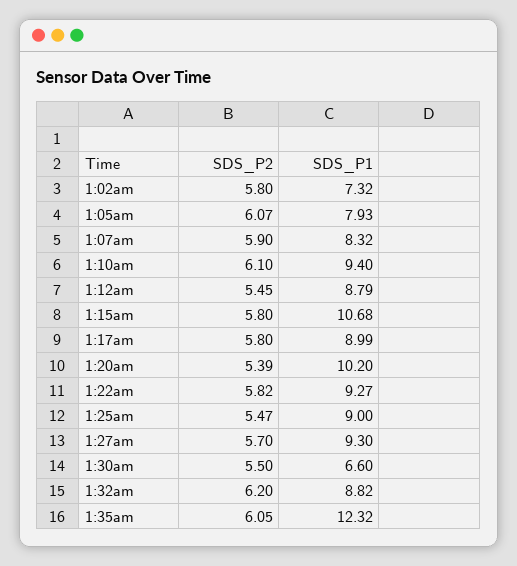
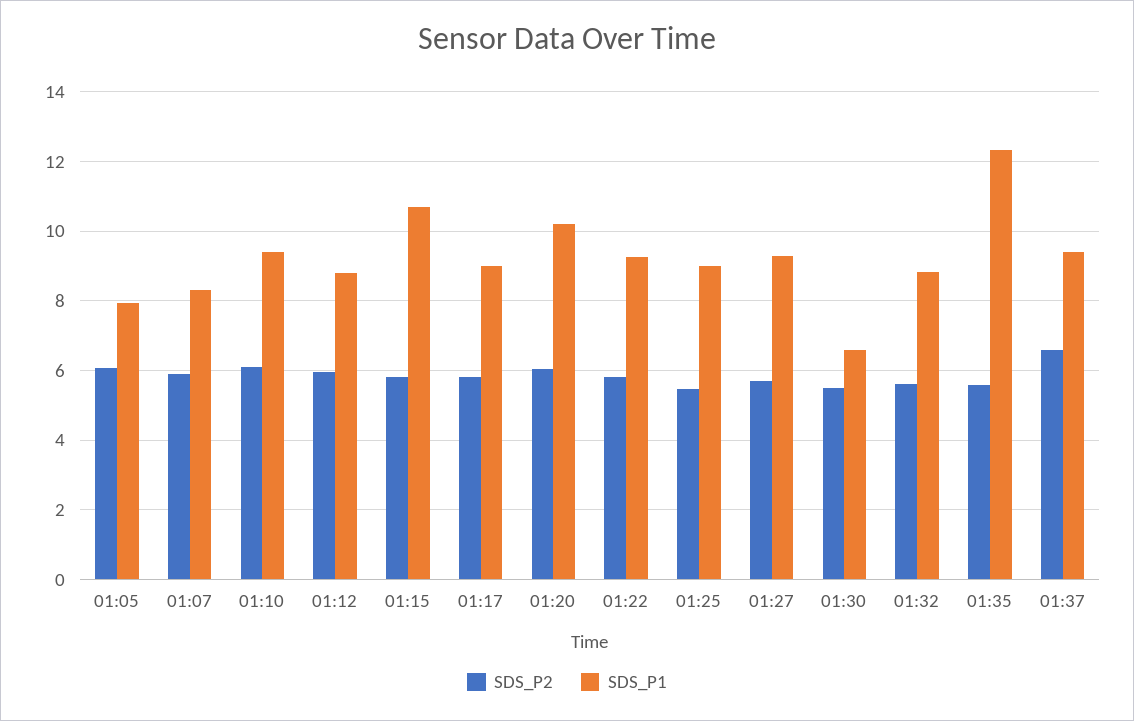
SDS_P2, 1:02am: 5.8 -> none
SDS_P1, 1:02am: 7.32 -> none
SDS_P2, 1:12am: 5.45 -> 6
SDS_P2, 1:20am: 5.39 -> 6
SDS_P2, 1:32am: 6.2 -> 5.6
SDS_P2, 1:35am: 6.05 -> 5.6
SDS_P2, 01:37: none -> 6.6
SDS_P1, 01:37: none -> 9.4

